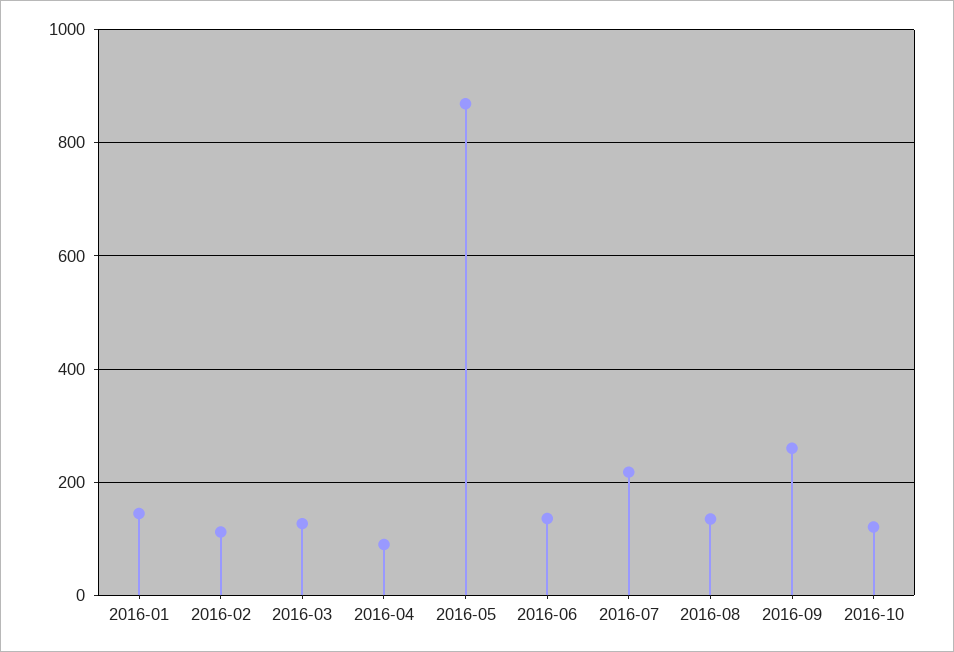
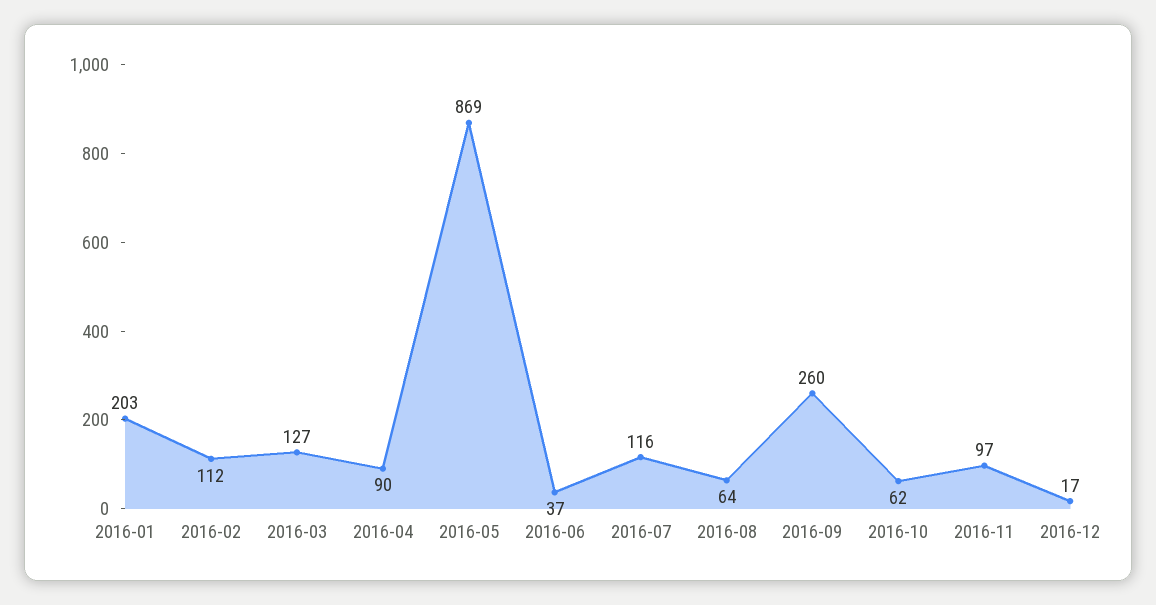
2016-01: 140 -> 203
2016-06: 140 -> 37
2016-07: 220 -> 116
2016-08: 140 -> 64
2016-10: 120 -> 62
2016-11: none -> 97
2016-12: none -> 17

